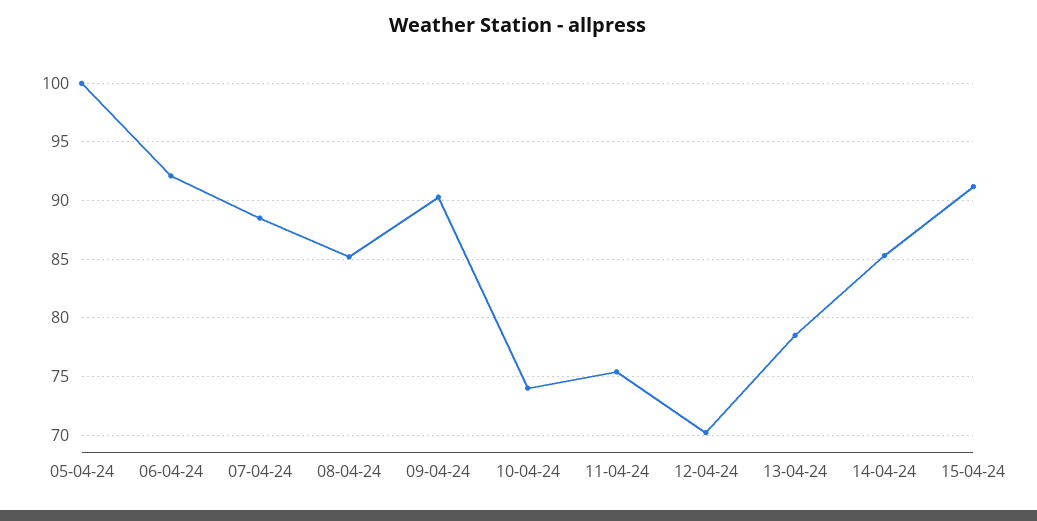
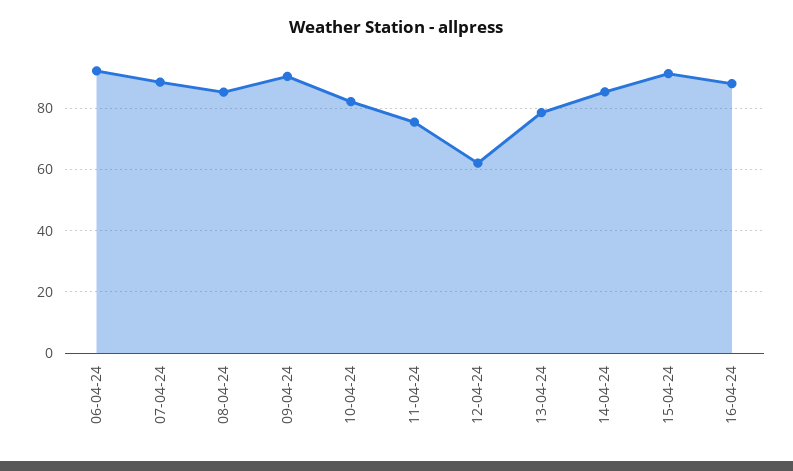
05-04-24: 100 -> none
10-04-24: 74 -> 82
12-04-24: 70 -> 62
16-04-24: none -> 88

